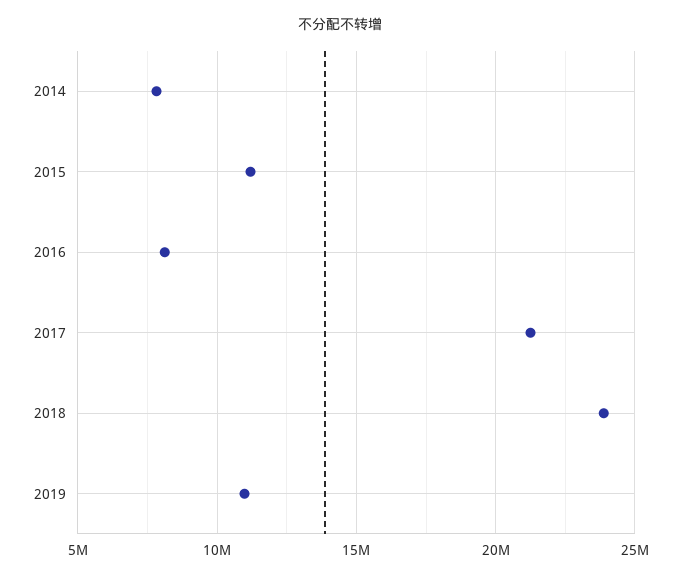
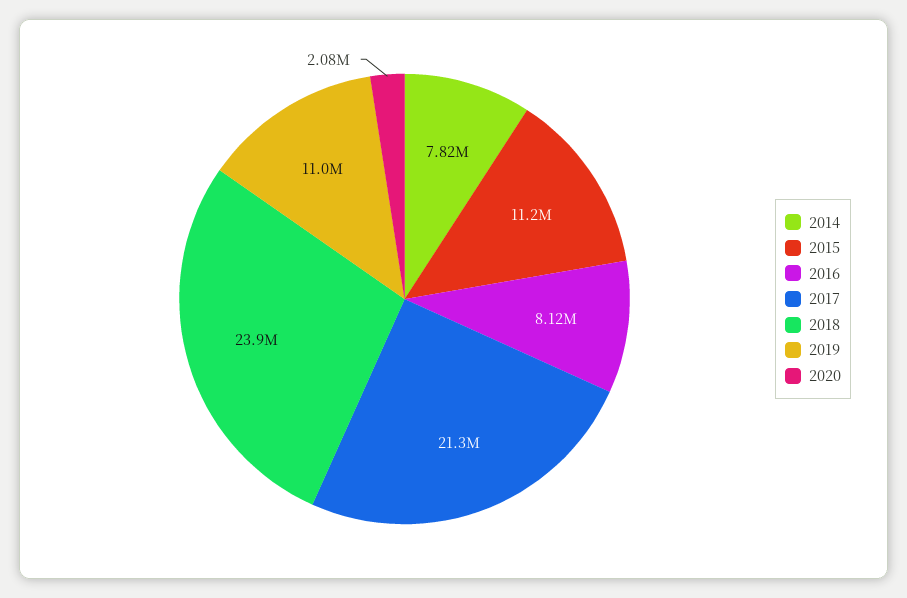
2020: none -> 2080000

